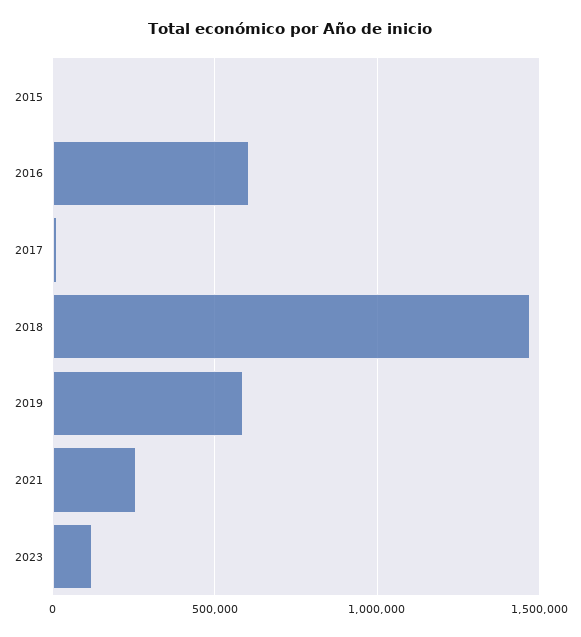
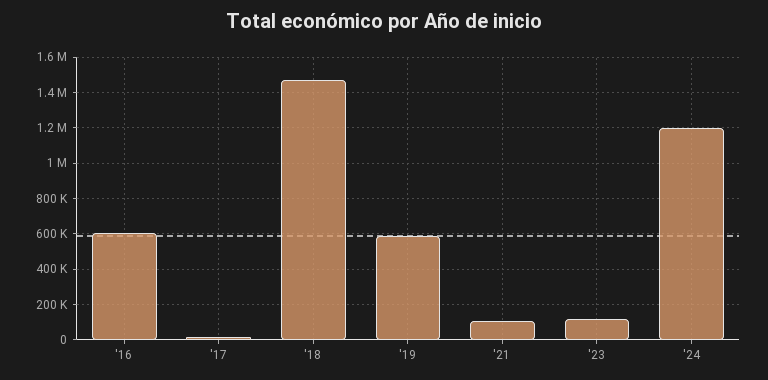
2015: 0 -> none
2021: 250000 -> 100000
'24: none -> 1200000

